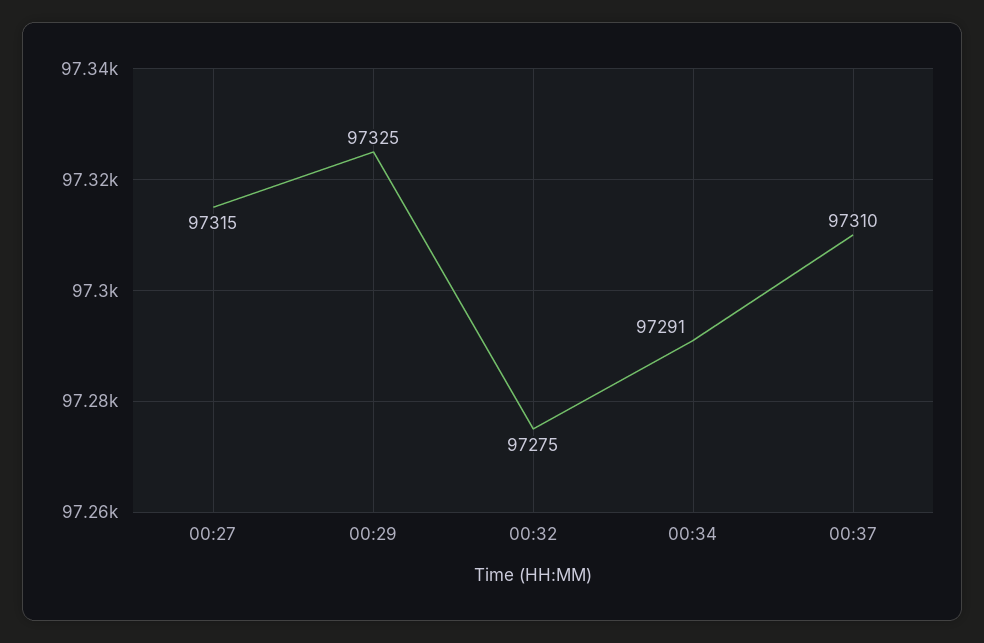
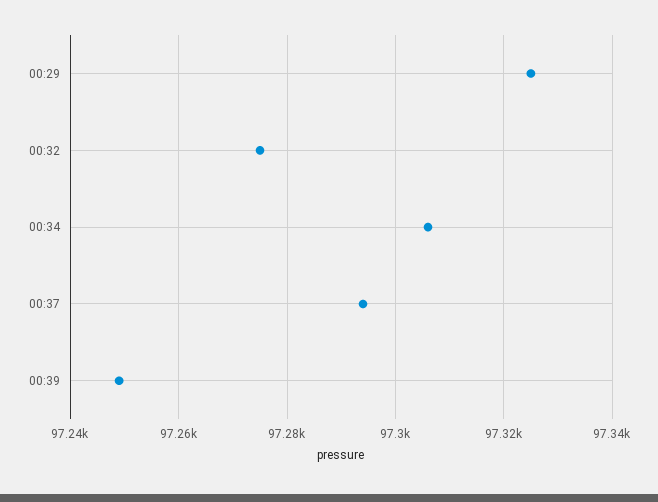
00:27: 97315 -> none
00:34: 97291 -> 97305
00:37: 97310 -> 97295
00:39: none -> 97250

